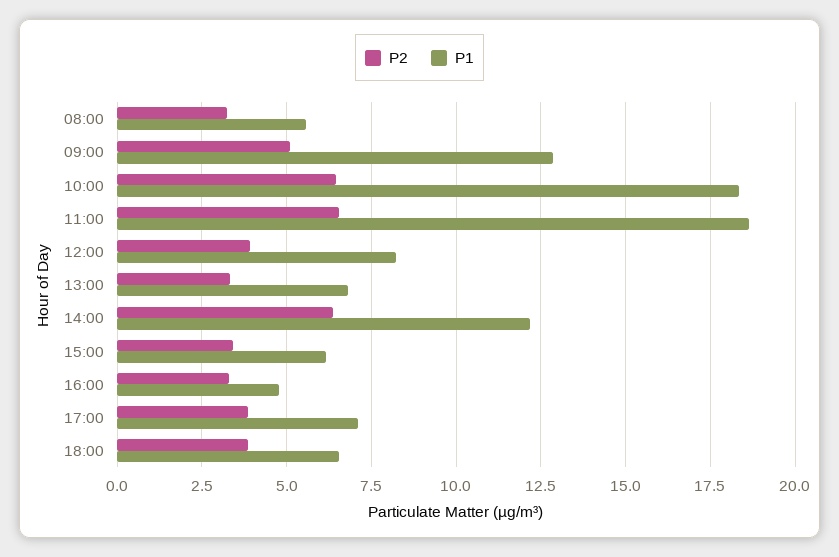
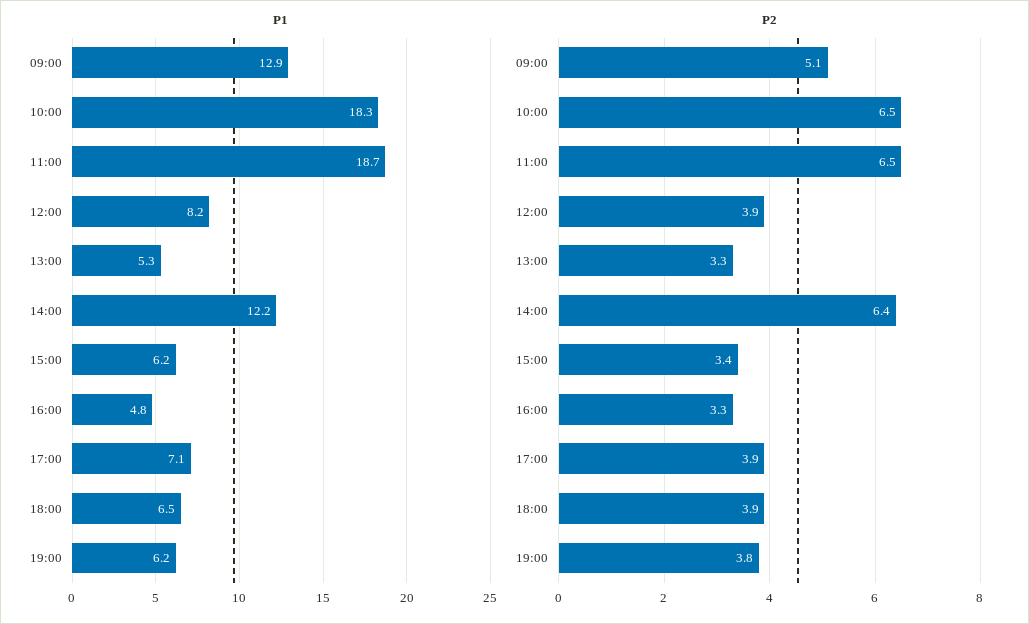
P2, 08:00: 3.25 -> none
P1, 08:00: 5.5 -> none
P1, 13:00: 6.75 -> 5.3
P1, 19:00: none -> 6.2
P2, 19:00: none -> 3.8

